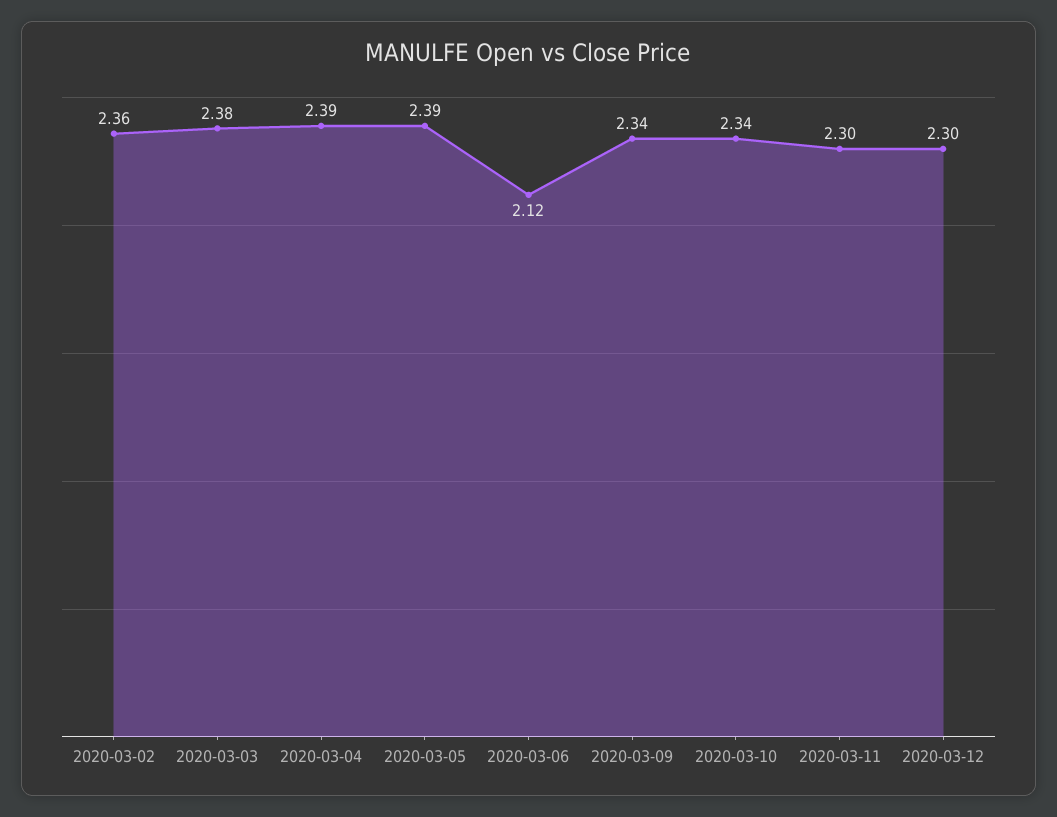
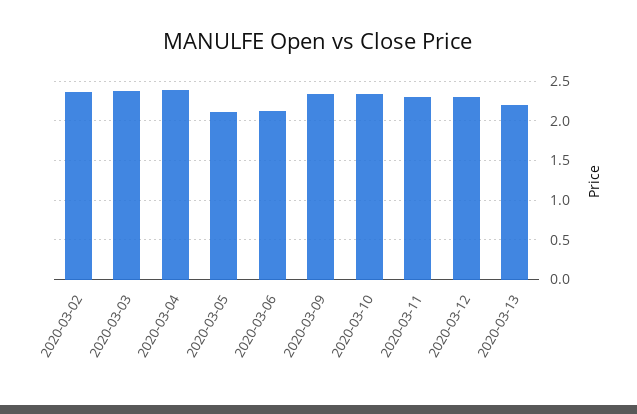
2020-03-05: 2.39 -> 2.1
2020-03-13: none -> 2.2

